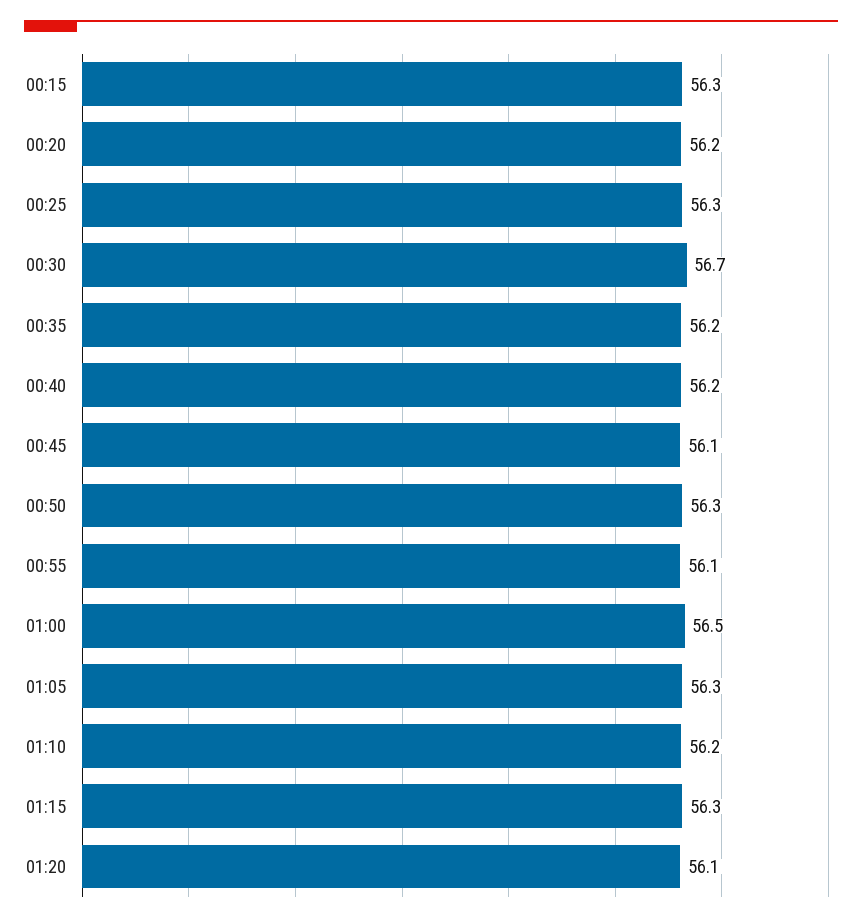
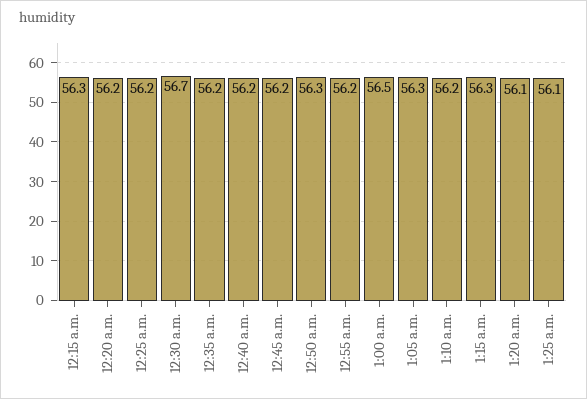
00:25: 56.3 -> 56.2
00:45: 56.1 -> 56.2
00:55: 56.1 -> 56.2
1:25 a.m.: none -> 56.1

